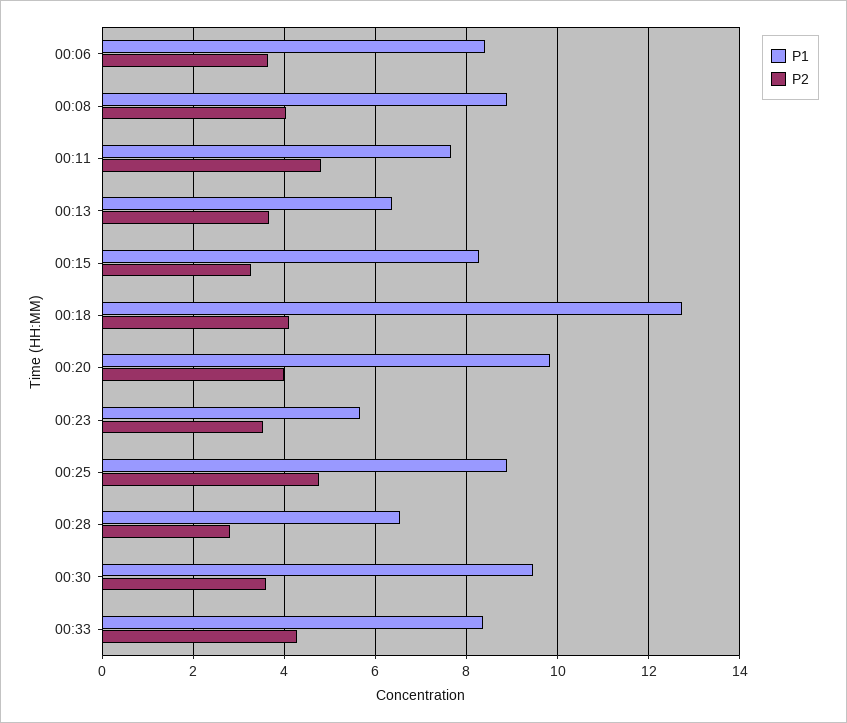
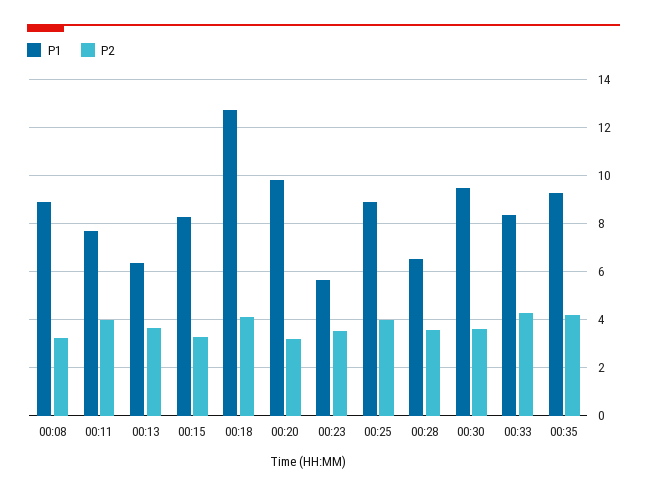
P1, 00:06: 8.4 -> none
P2, 00:06: 3.6 -> none
P2, 00:08: 4 -> 3.25
P2, 00:11: 4.8 -> 4
P2, 00:20: 4 -> 3.25
P2, 00:25: 4.8 -> 4
P2, 00:28: 2.8 -> 3.5
P1, 00:35: none -> 9.25
P2, 00:35: none -> 4.25

